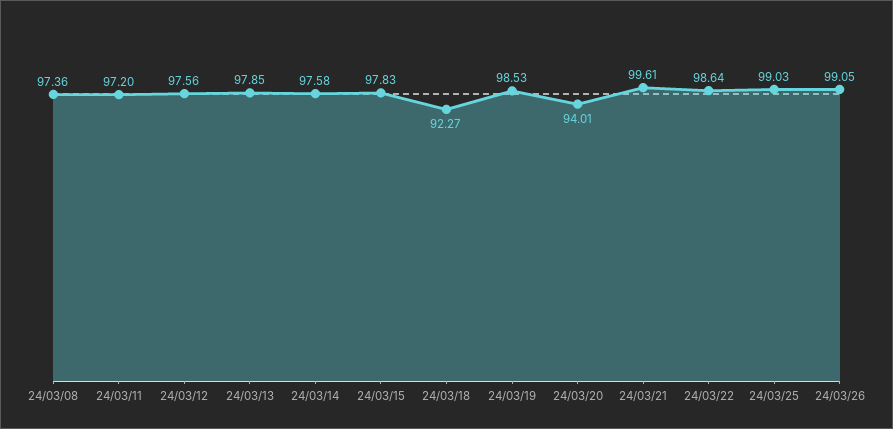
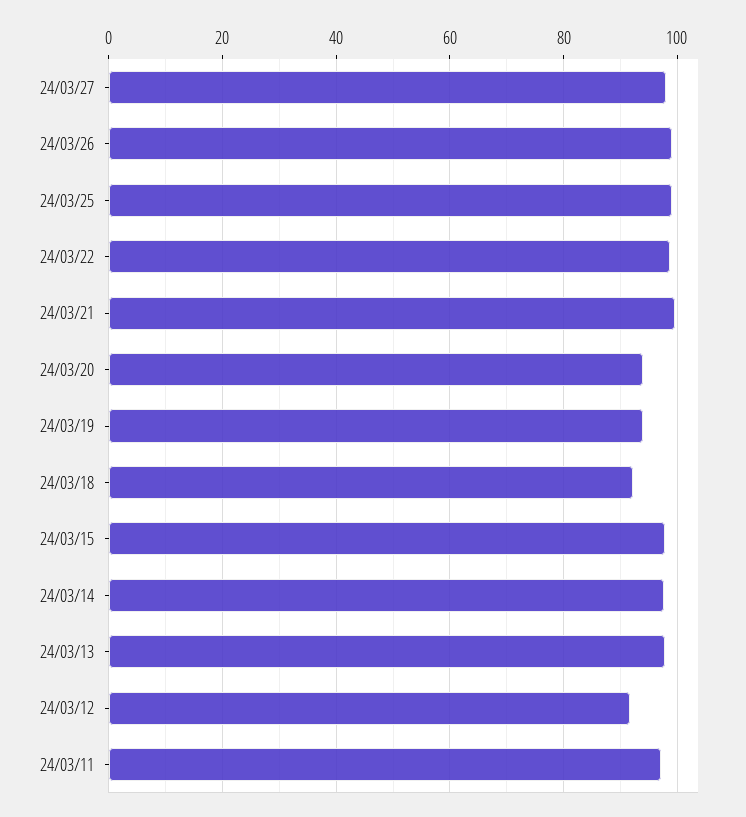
24/03/08: 97.36 -> none
24/03/12: 97.56 -> 92
24/03/19: 98.53 -> 94
24/03/27: none -> 98

